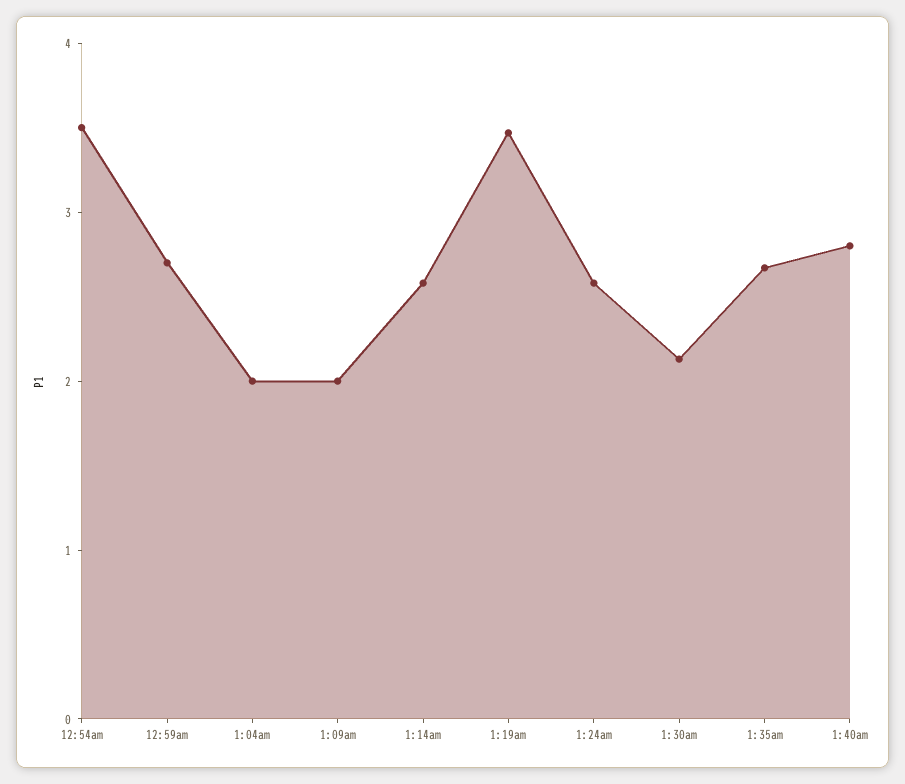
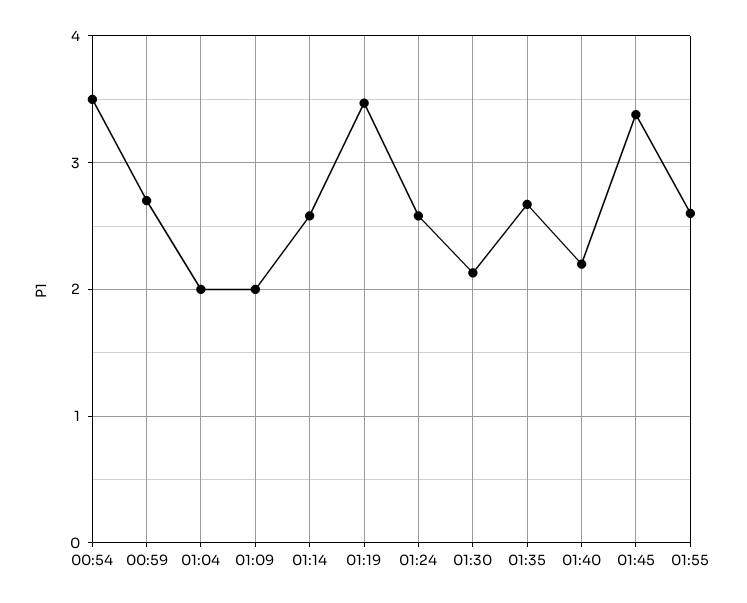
1:40am: 2.8 -> 2.2
01:45: none -> 3.4
01:55: none -> 2.6

